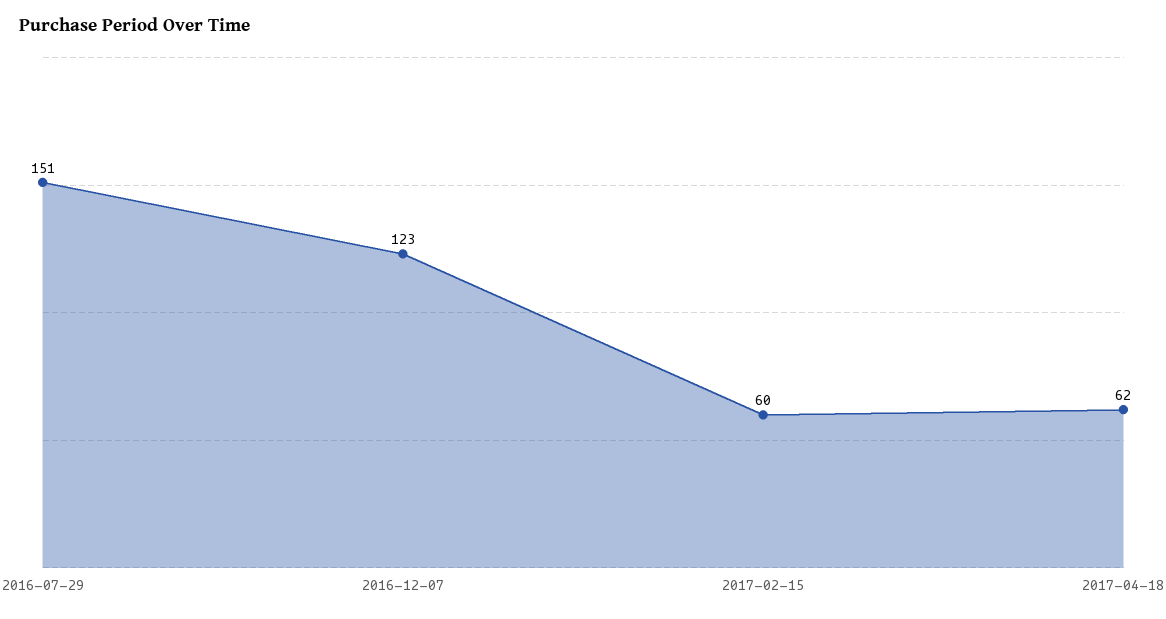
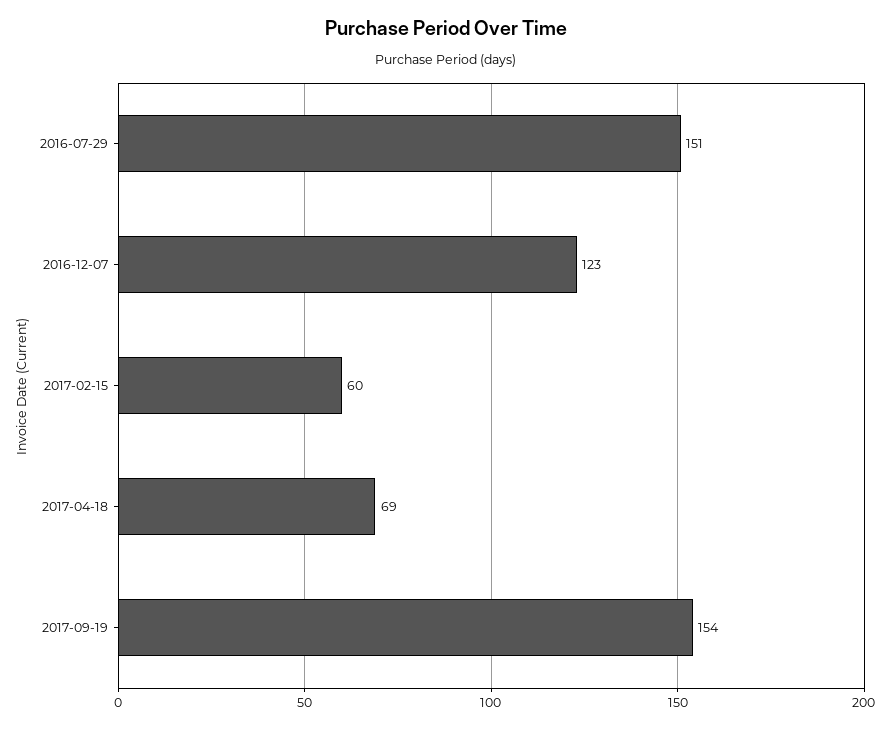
2017-04-18: 62 -> 69
2017-09-19: none -> 154

